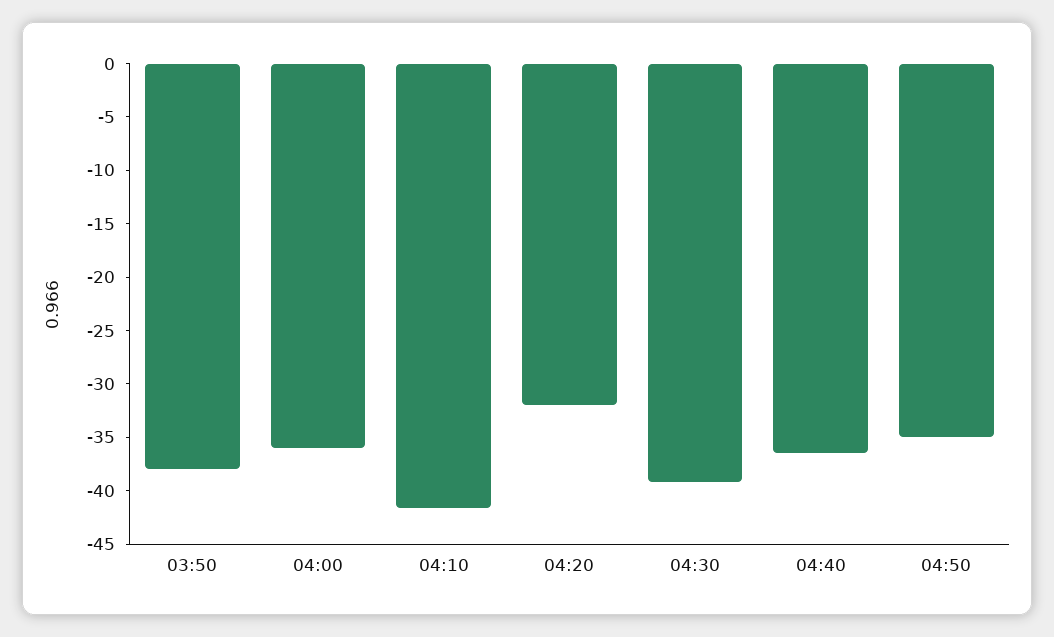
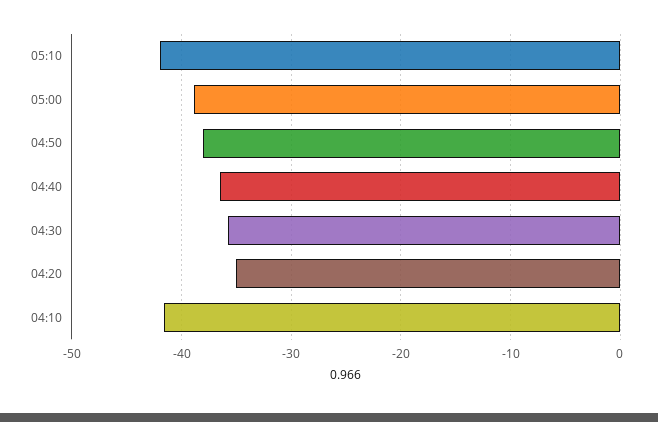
03:50: -38 -> none
04:00: -36 -> none
04:20: -32 -> -35
04:30: -39 -> -36
04:50: -35 -> -38
05:10: none -> -42
05:00: none -> -39

